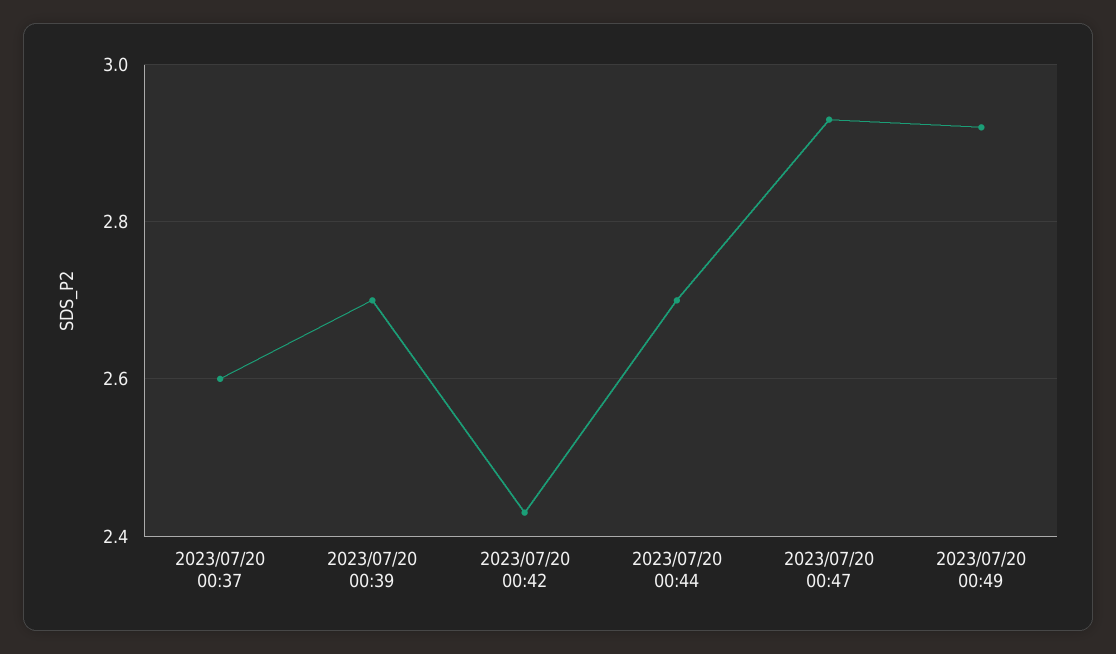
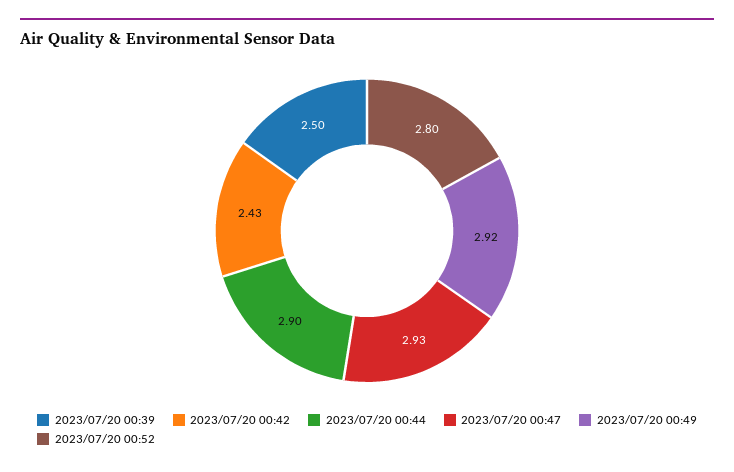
2023/07/20 00:37: 2.6 -> none
2023/07/20 00:39: 2.7 -> 2.5
2023/07/20 00:44: 2.7 -> 2.9
2023/07/20 00:52: none -> 2.8

